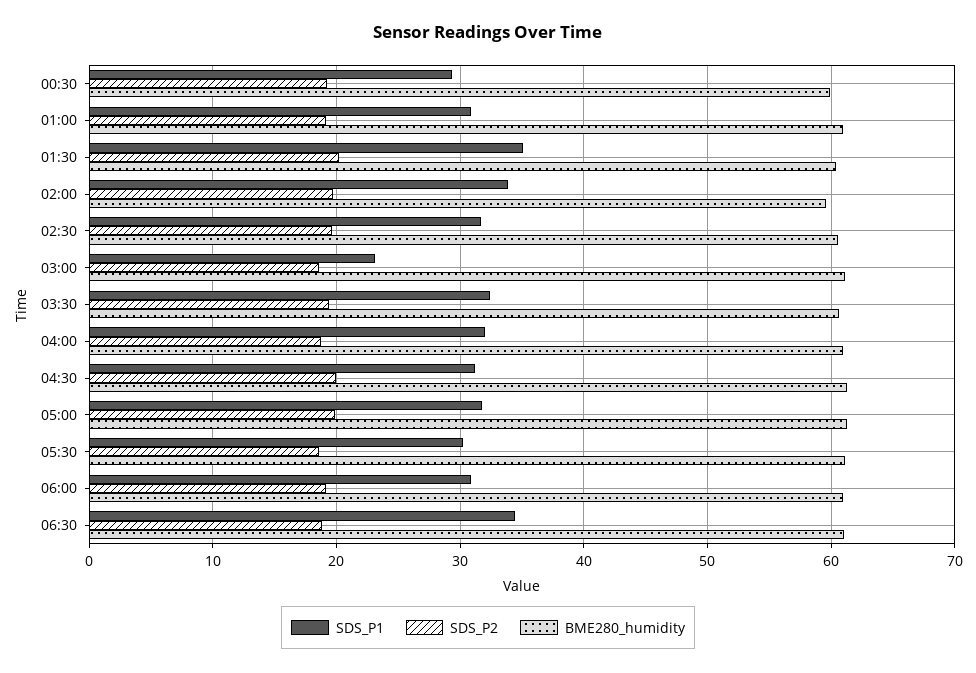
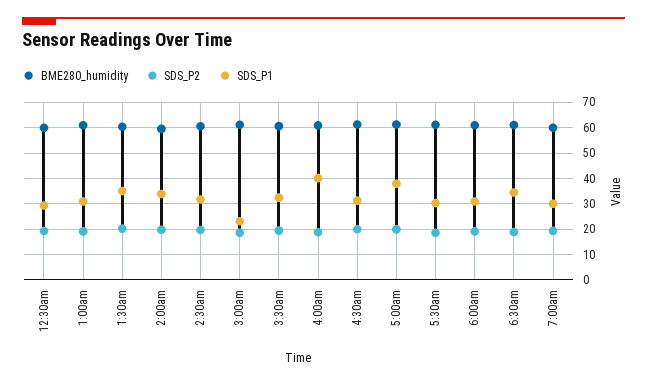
SDS_P1, 04:00: 32 -> 40
SDS_P1, 05:00: 32 -> 37.5
BME280_humidity, 7:00am: none -> 60
SDS_P2, 7:00am: none -> 20
SDS_P1, 7:00am: none -> 30

